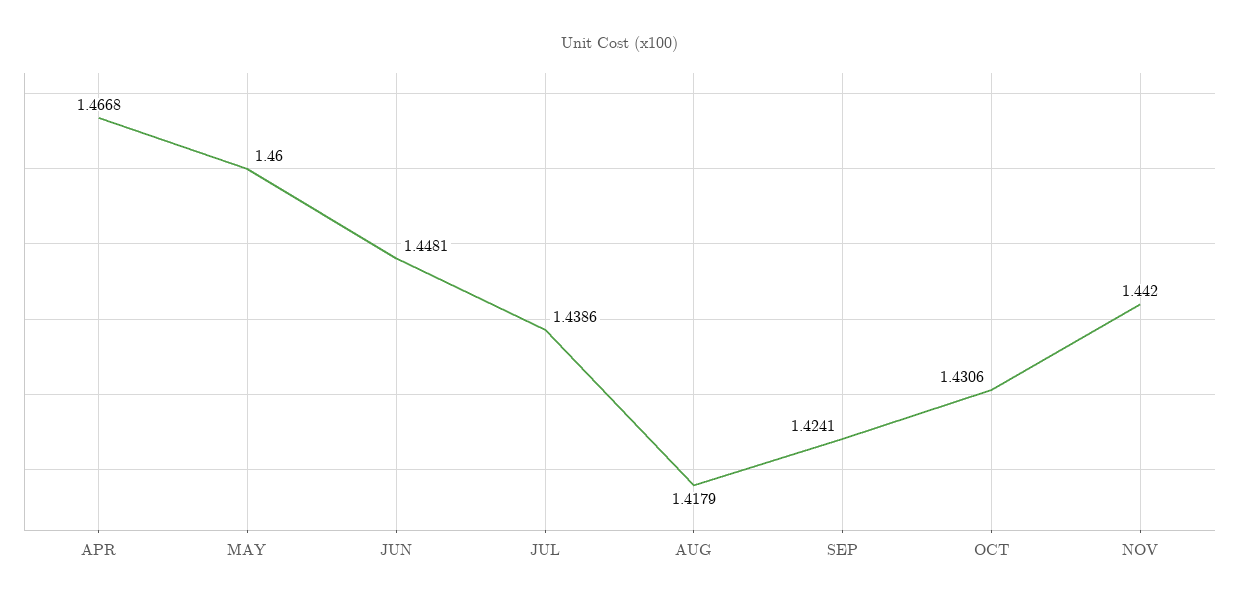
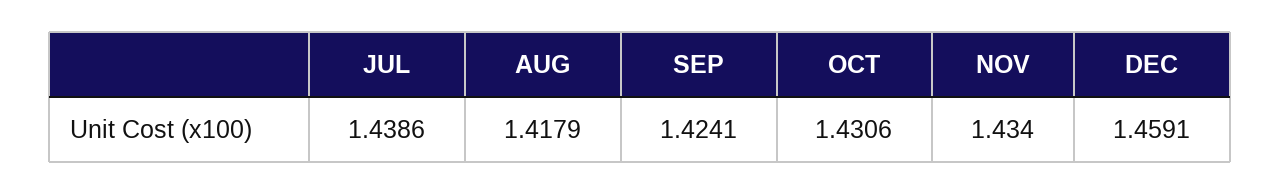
APR: 1.4668 -> none
MAY: 1.46 -> none
JUN: 1.4481 -> none
NOV: 1.442 -> 1.434
DEC: none -> 1.4591

